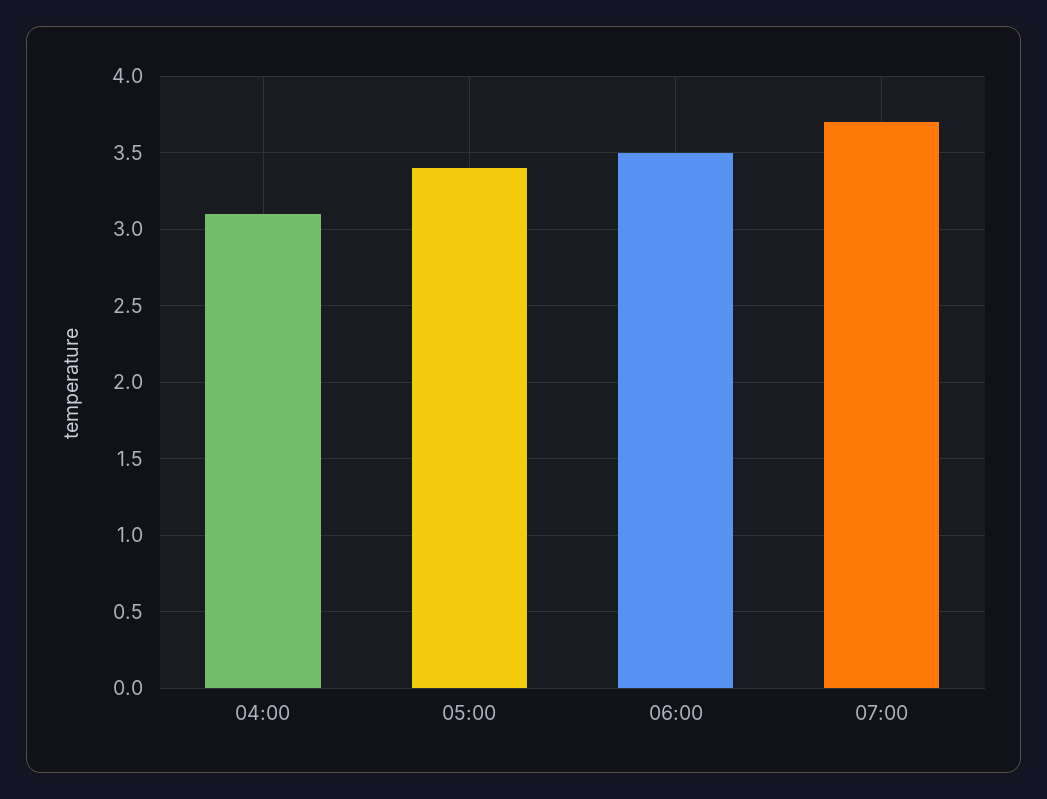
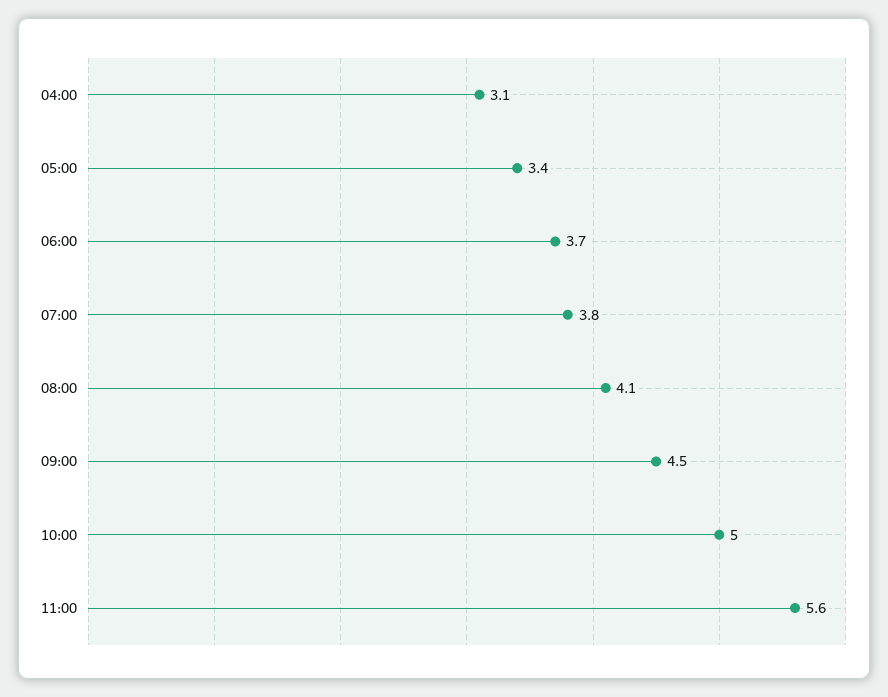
06:00: 3.5 -> 3.7
07:00: 3.7 -> 3.8
08:00: none -> 4.1
09:00: none -> 4.5
10:00: none -> 5
11:00: none -> 5.6

